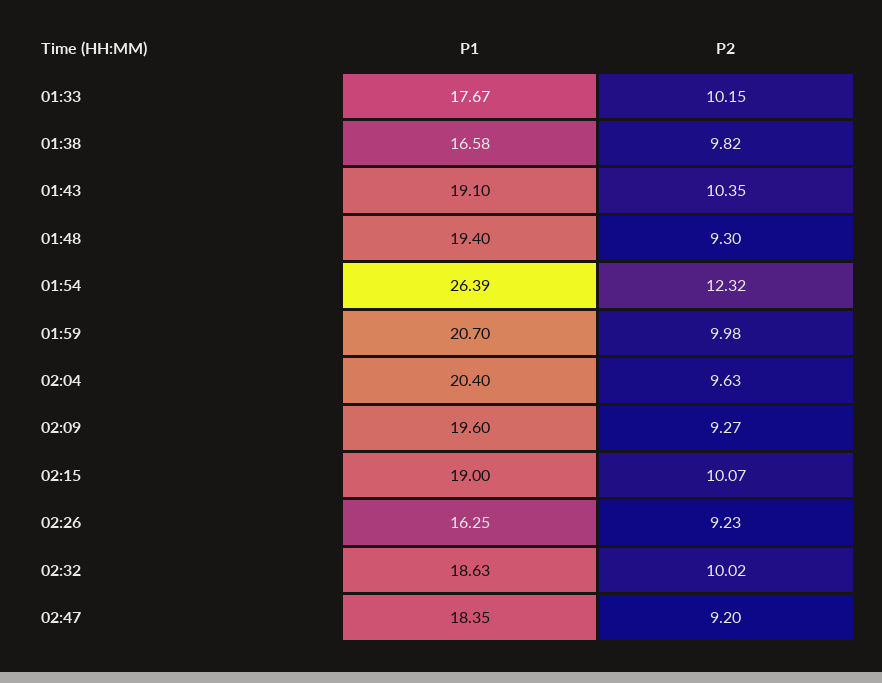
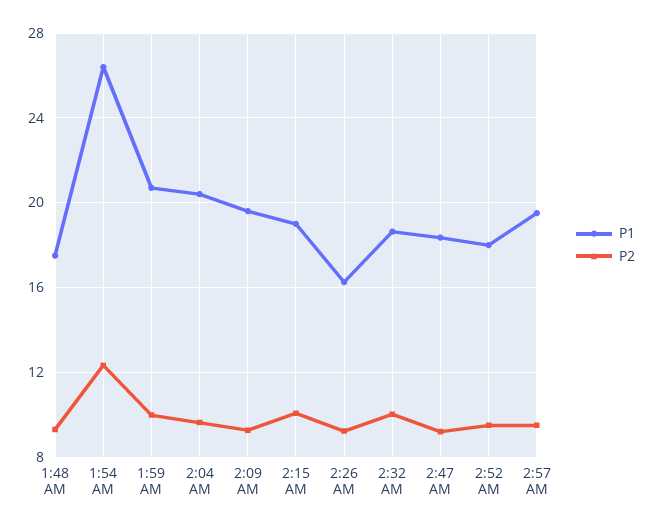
P1, 01:33: 17.67 -> none
P2, 01:33: 10.15 -> none
P1, 01:38: 16.58 -> none
P2, 01:38: 9.82 -> none
P1, 01:43: 19.1 -> none
P2, 01:43: 10.35 -> none
P1, 01:48: 19.4 -> 17.5
P1, 2:52 AM: none -> 18
P2, 2:52 AM: none -> 9.5
P1, 2:57 AM: none -> 19.5
P2, 2:57 AM: none -> 9.5

